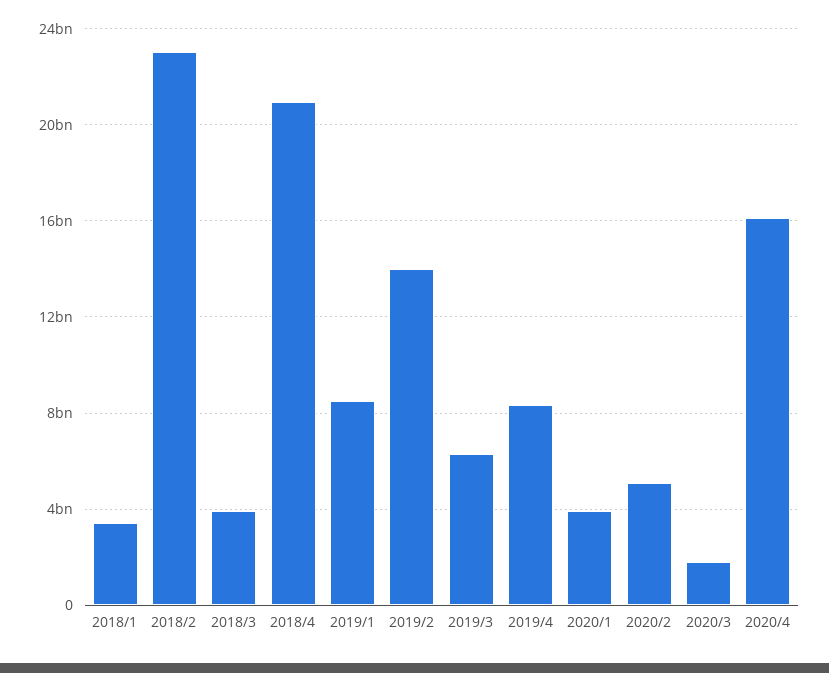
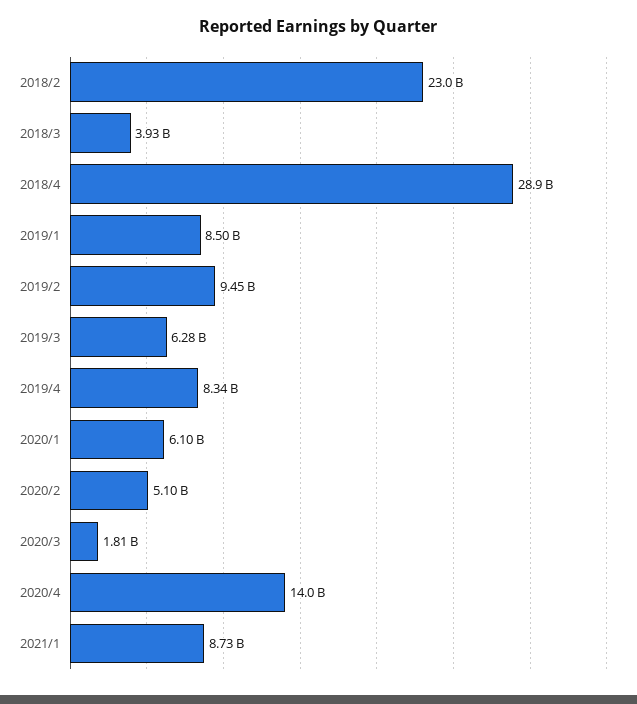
2018/1: 3500000000 -> none
2018/4: 21000000000 -> 28900000000
2019/2: 14000000000 -> 9450000000
2020/1: 4000000000 -> 6100000000
2020/4: 16000000000 -> 14000000000
2021/1: none -> 8730000000

